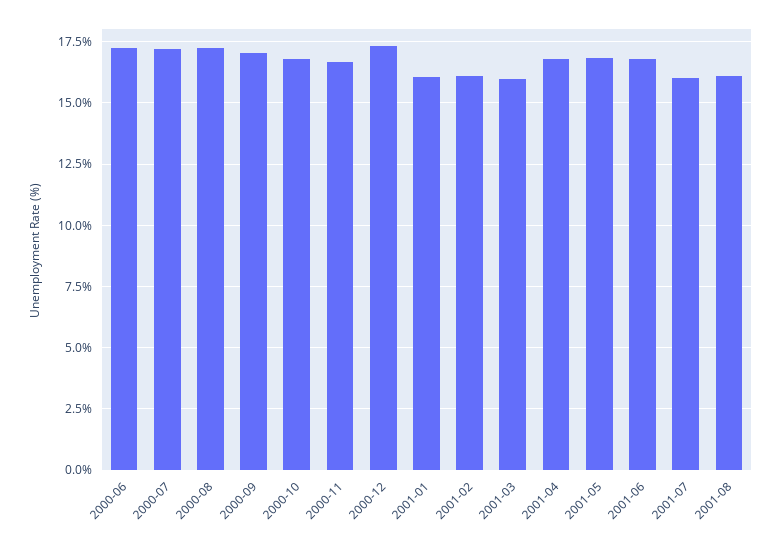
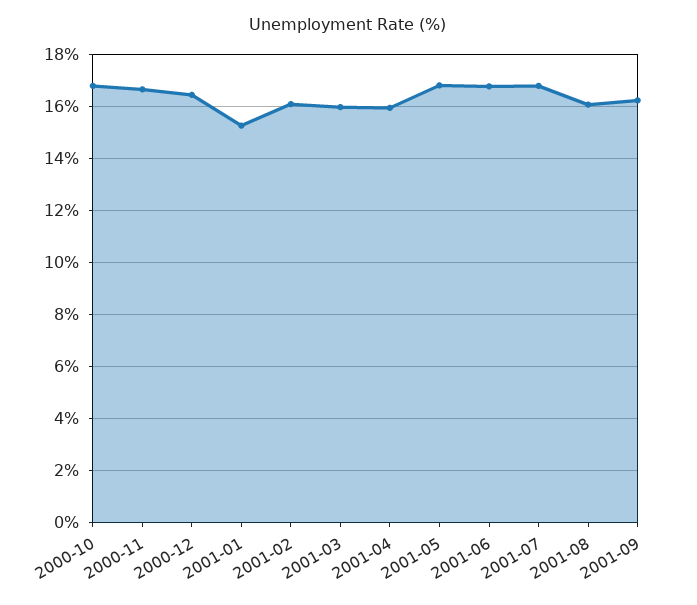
2000-06: 17.25 -> none
2000-07: 17.25 -> none
2000-08: 17.25 -> none
2000-09: 17 -> none
2000-12: 17.25 -> 16.5
2001-01: 16 -> 15.25
2001-04: 16.75 -> 16
2001-07: 16 -> 16.75
2001-09: none -> 16.25

